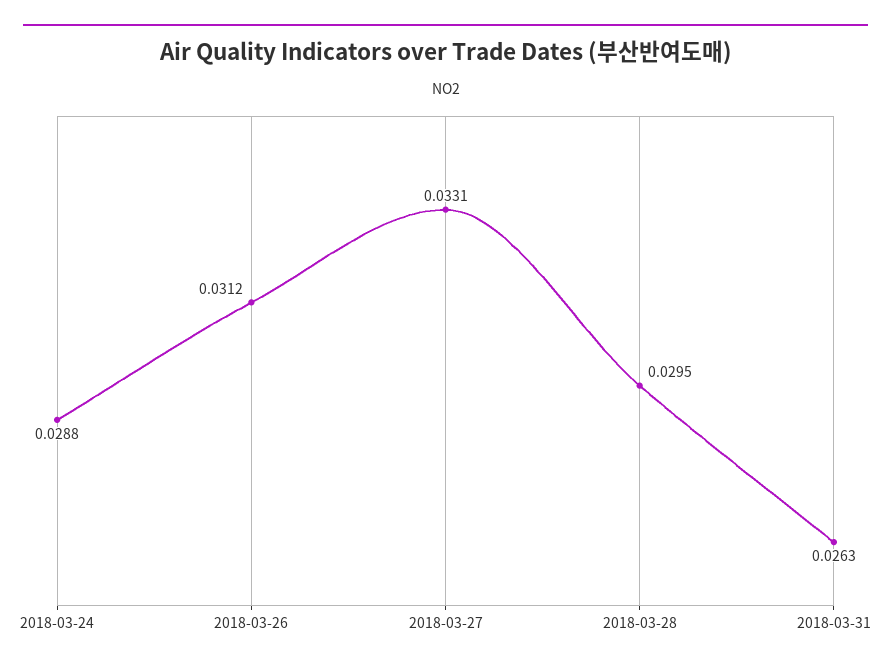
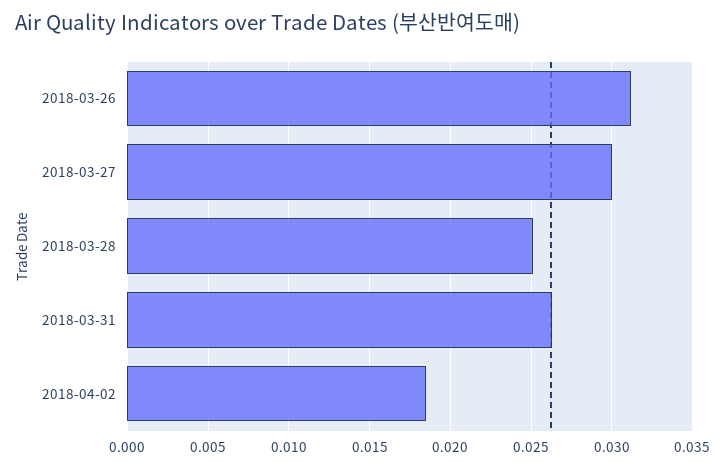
2018-03-24: 0.0288 -> none
2018-03-27: 0.0331 -> 0.03
2018-03-28: 0.0295 -> 0.025
2018-04-02: none -> 0.0185

